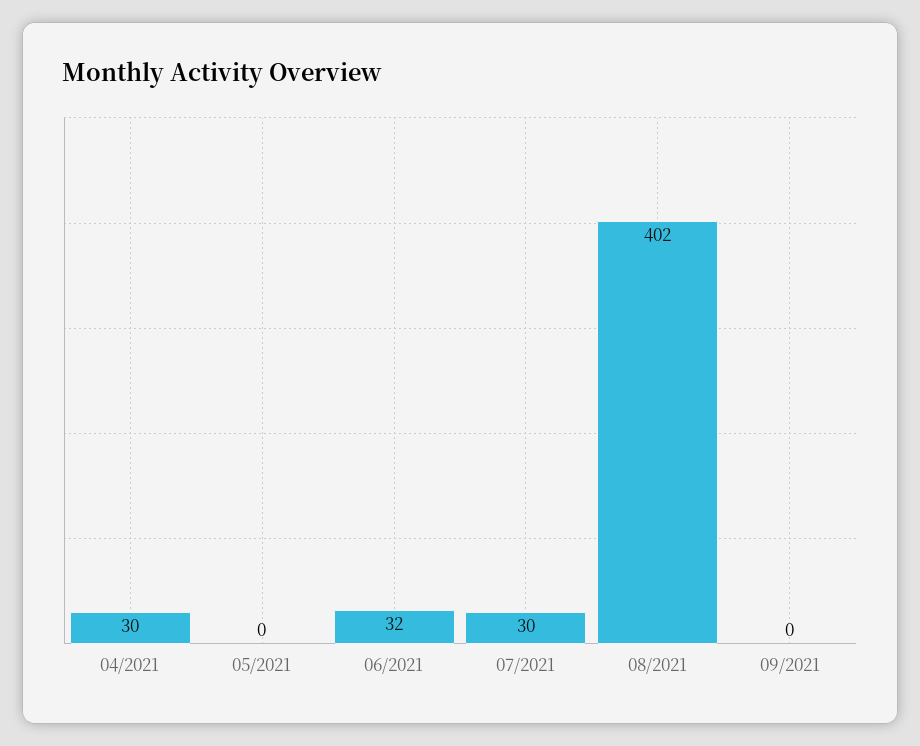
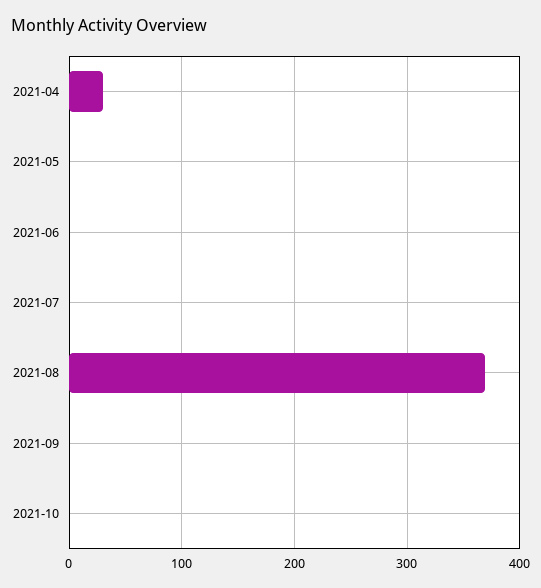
06/2021: 32 -> 0
07/2021: 30 -> 0
08/2021: 402 -> 370
2021-10: none -> 0

